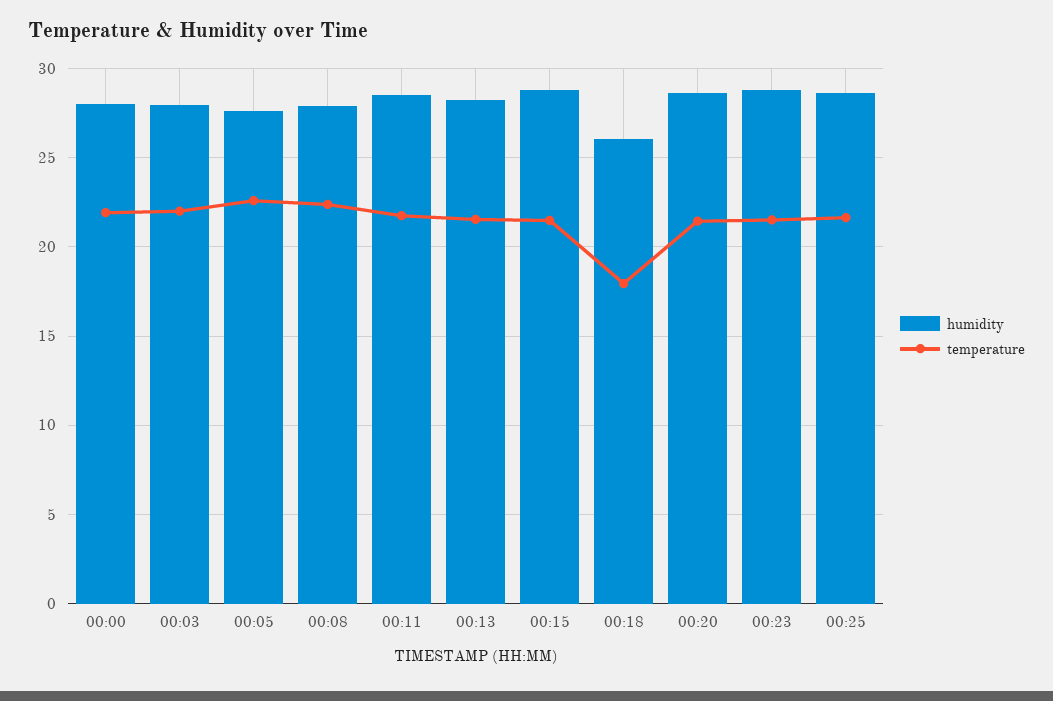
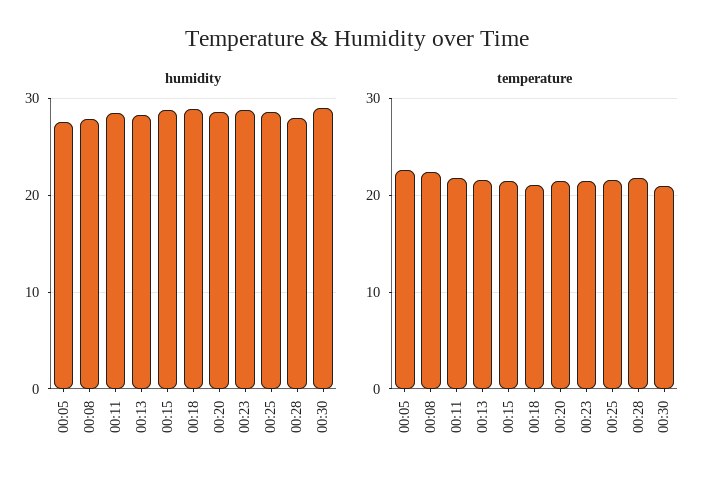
humidity, 00:00: 28 -> none
temperature, 00:00: 22 -> none
humidity, 00:03: 28 -> none
temperature, 00:03: 22 -> none
humidity, 00:18: 26 -> 29
temperature, 00:18: 18 -> 21
humidity, 00:28: none -> 28
humidity, 00:30: none -> 29
temperature, 00:28: none -> 22
temperature, 00:30: none -> 21

